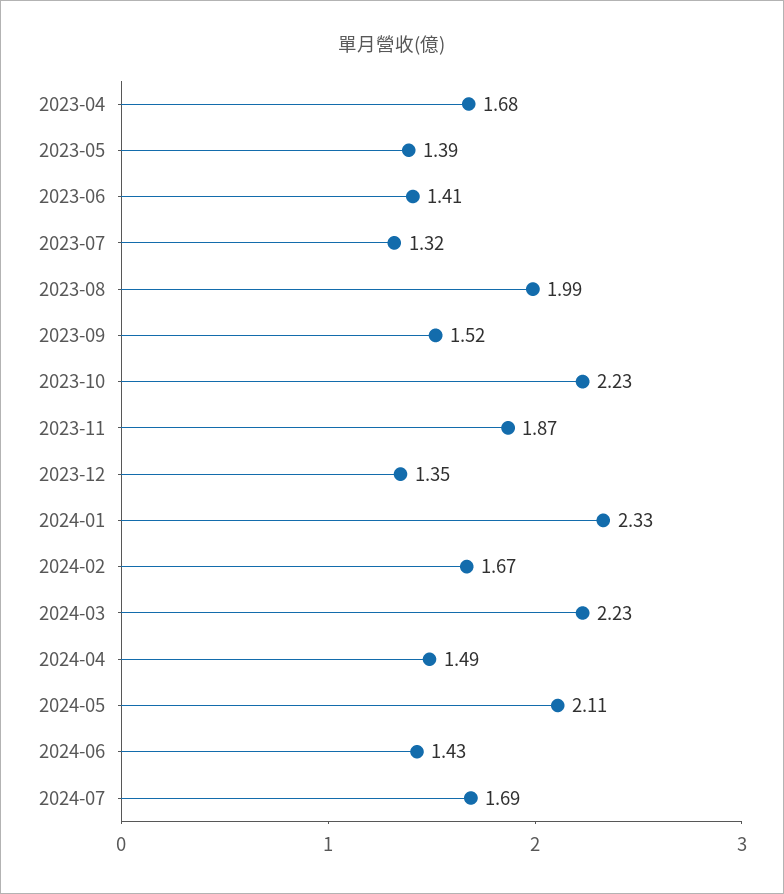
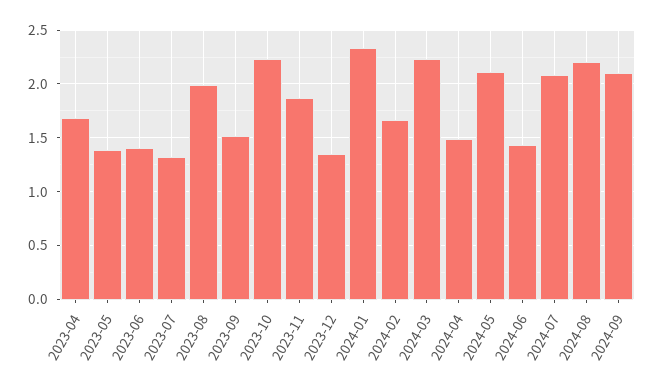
2024-07: 1.69 -> 2.1
2024-08: none -> 2.2
2024-09: none -> 2.1

